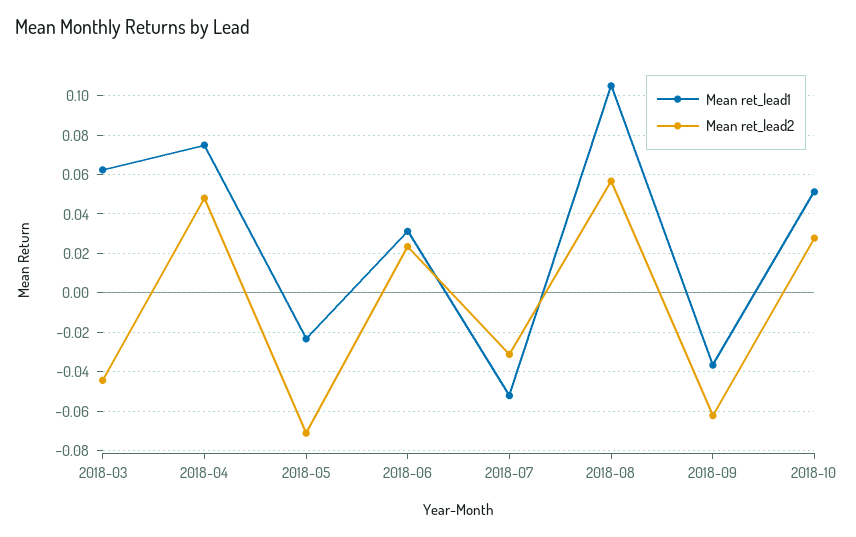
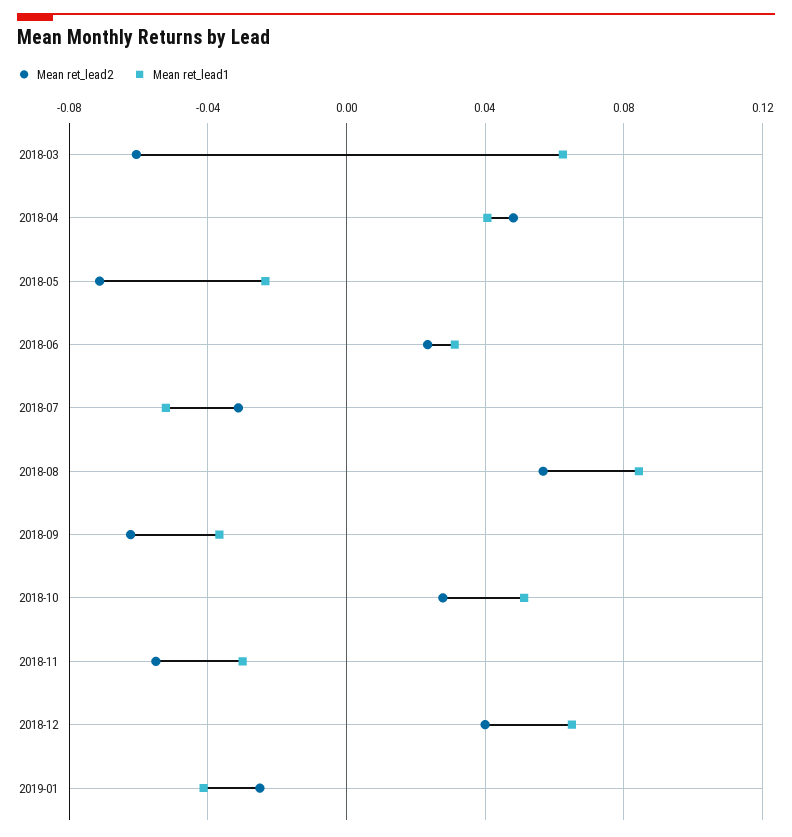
Mean ret_lead2, 2018-03: -0.045 -> -0.06
Mean ret_lead1, 2018-04: 0.075 -> 0.04
Mean ret_lead1, 2018-08: 0.105 -> 0.085
Mean ret_lead2, 2018-11: none -> -0.055
Mean ret_lead1, 2018-11: none -> -0.03
Mean ret_lead2, 2018-12: none -> 0.04
Mean ret_lead1, 2018-12: none -> 0.065
Mean ret_lead2, 2019-01: none -> -0.025
Mean ret_lead1, 2019-01: none -> -0.04

